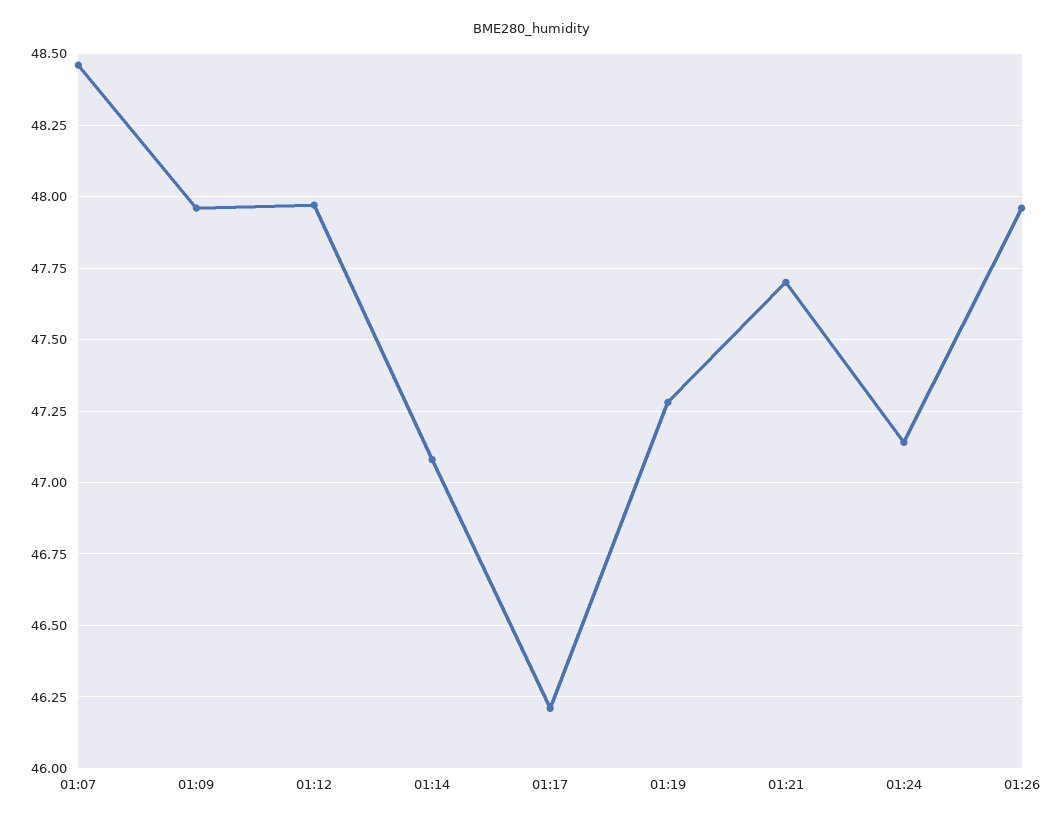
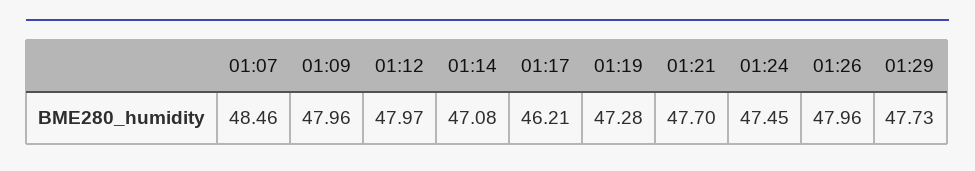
01:24: 47.15 -> 47.45
01:29: none -> 47.73

